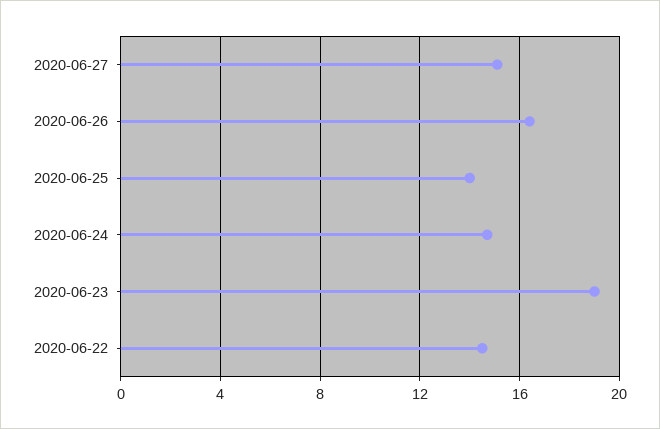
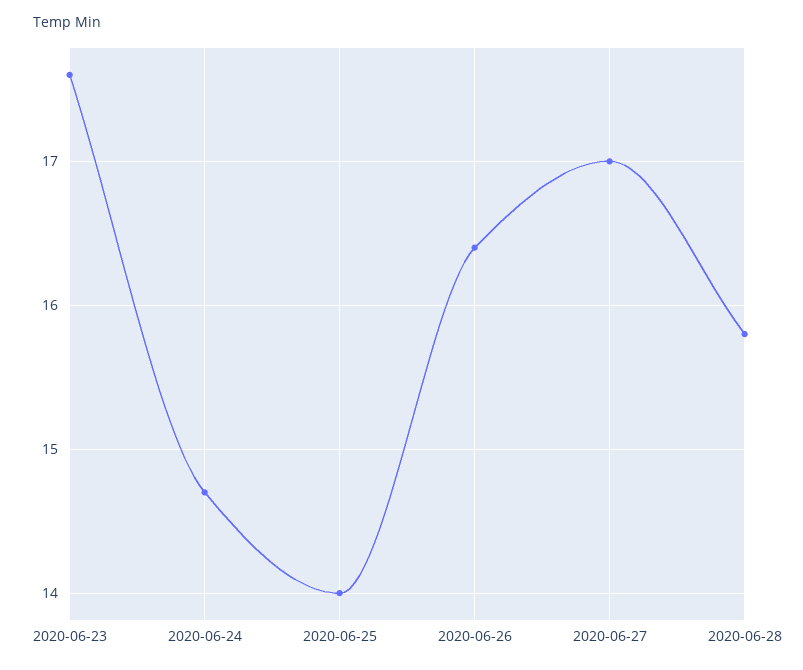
2020-06-27: 15 -> 17
2020-06-23: 19 -> 17.6
2020-06-22: 14.5 -> none
2020-06-28: none -> 15.8

